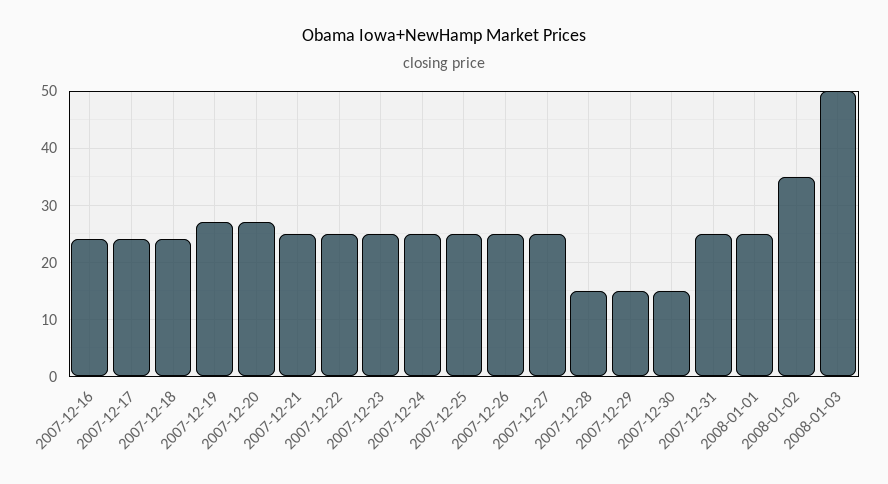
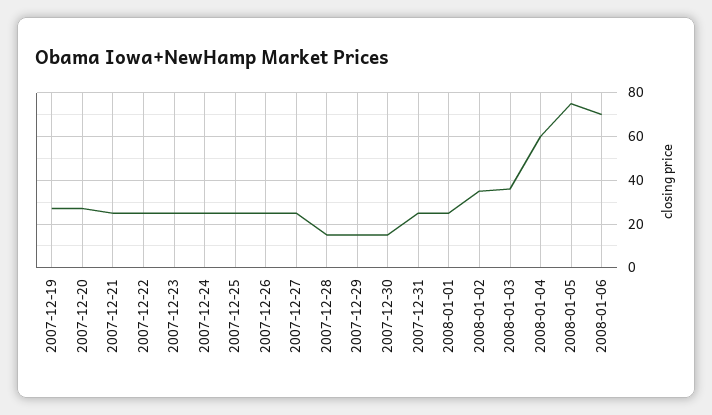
2007-12-16: 24 -> none
2007-12-17: 24 -> none
2007-12-18: 24 -> none
2008-01-03: 50 -> 35
2008-01-04: none -> 60
2008-01-05: none -> 75
2008-01-06: none -> 70

